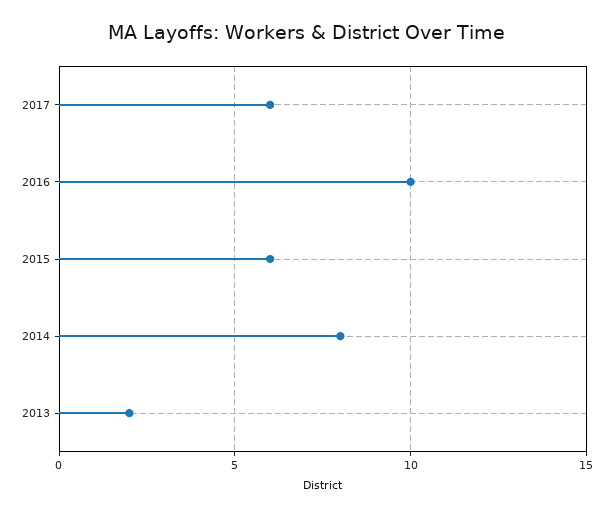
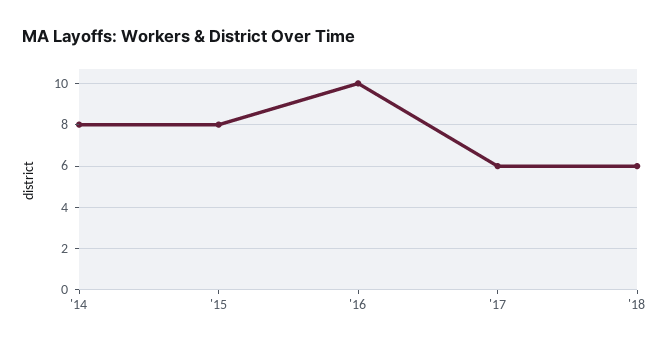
2015: 6 -> 8
2013: 2 -> none
'18: none -> 6

